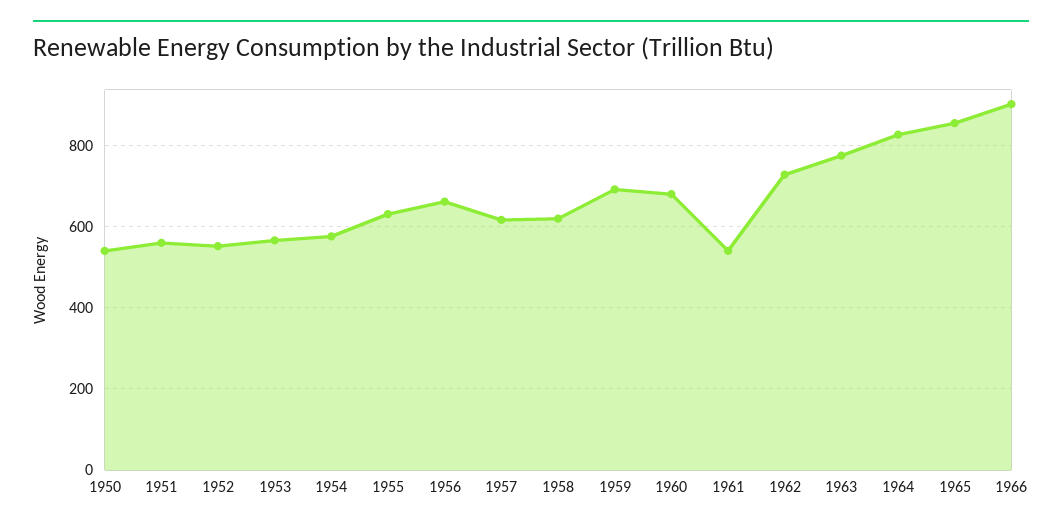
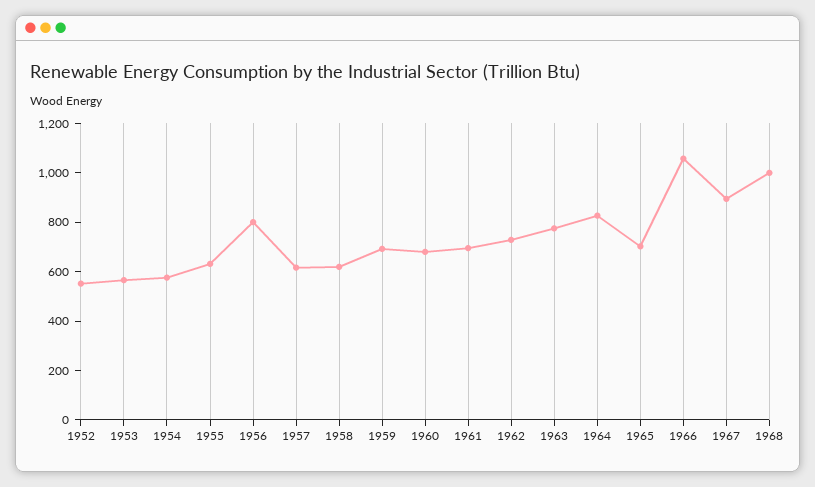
1950: 540 -> none
1951: 560 -> none
1956: 660 -> 800
1961: 540 -> 700
1965: 860 -> 700
1966: 900 -> 1050
1967: none -> 900
1968: none -> 1000

